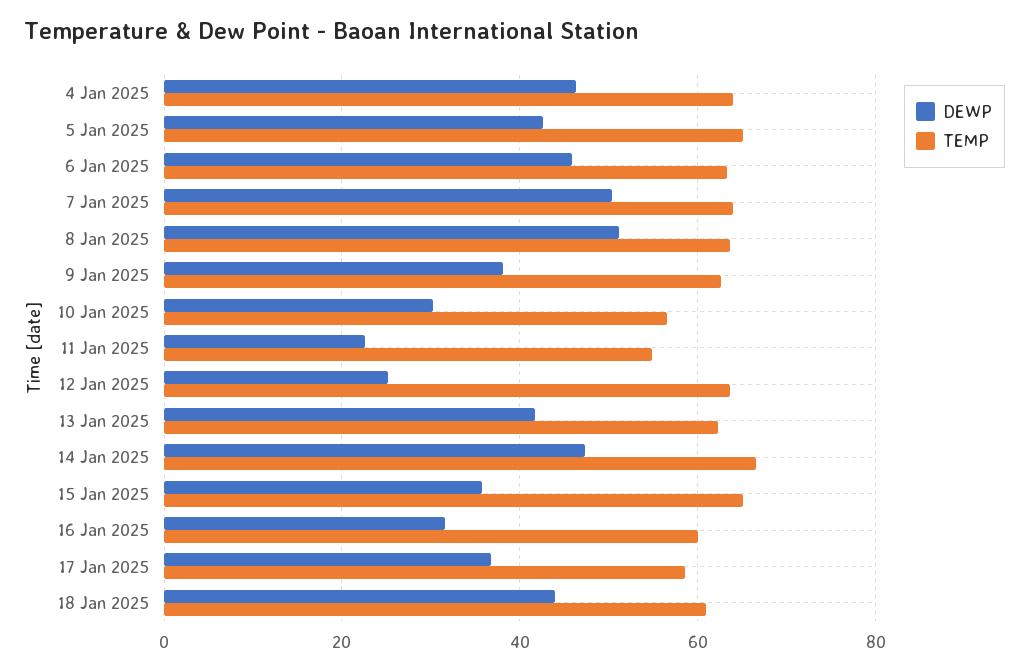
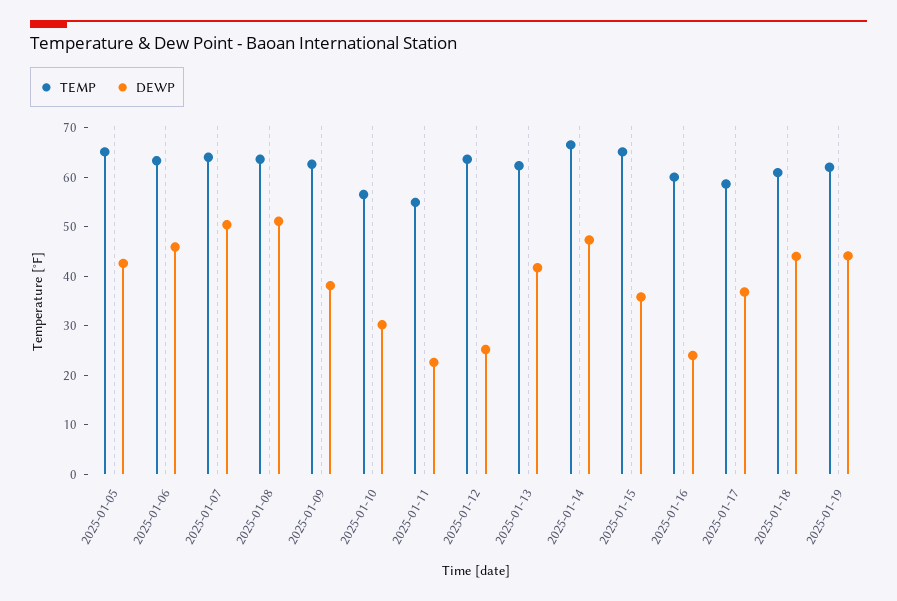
DEWP, 4 Jan 2025: 46 -> none
TEMP, 4 Jan 2025: 64 -> none
DEWP, 16 Jan 2025: 32 -> 24
TEMP, 2025-01-19: none -> 62
DEWP, 2025-01-19: none -> 44

